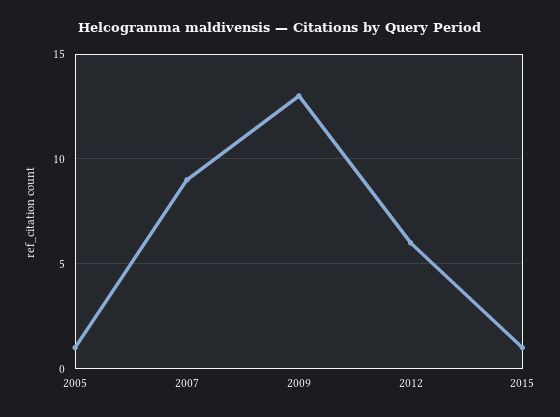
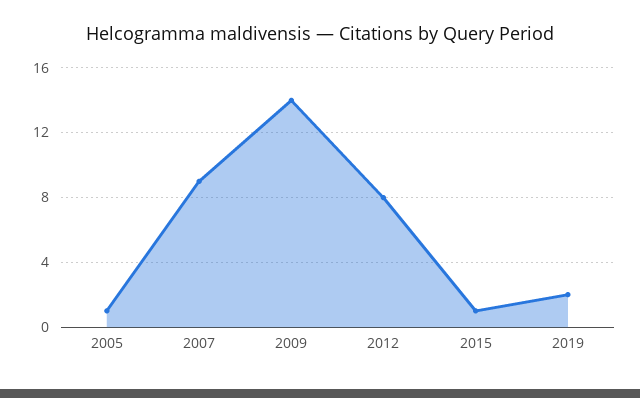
2009: 13 -> 14
2012: 6 -> 8
2019: none -> 2

